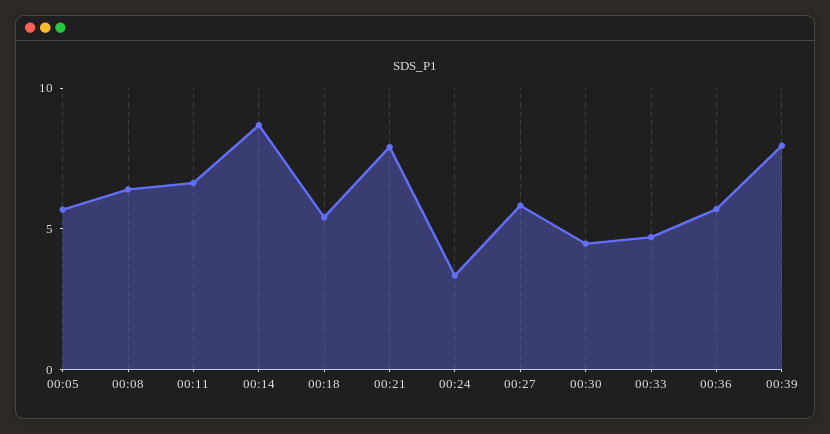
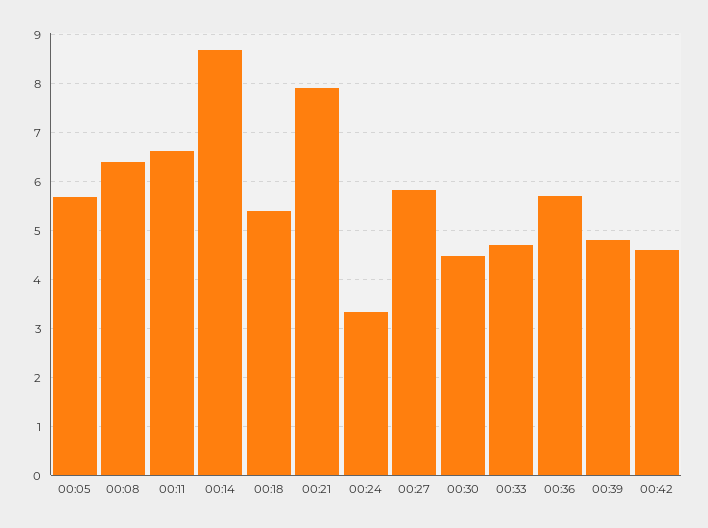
00:39: 8 -> 4.8
00:42: none -> 4.6

